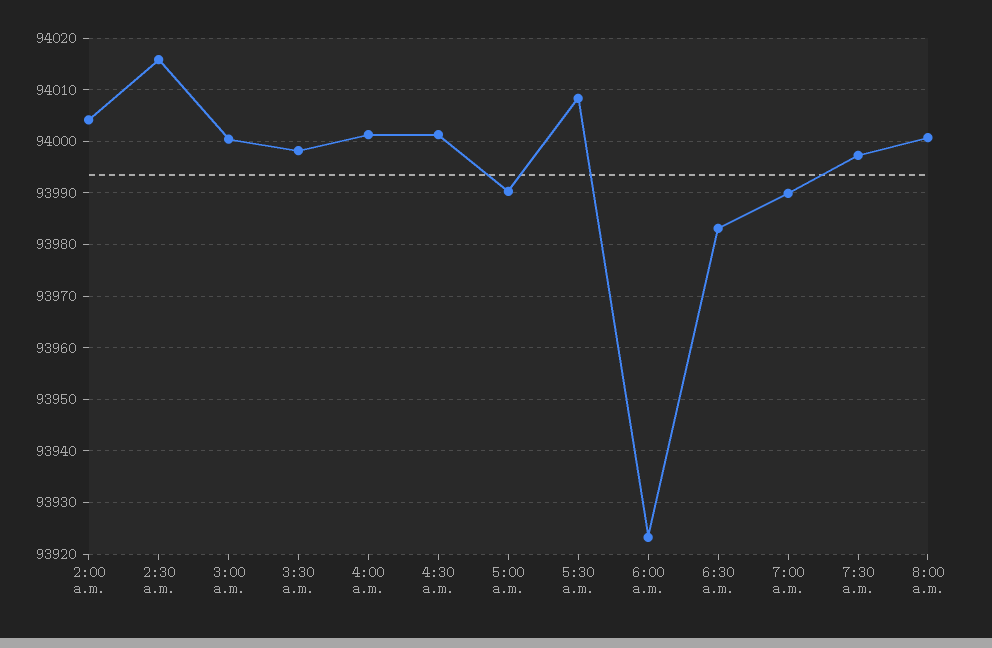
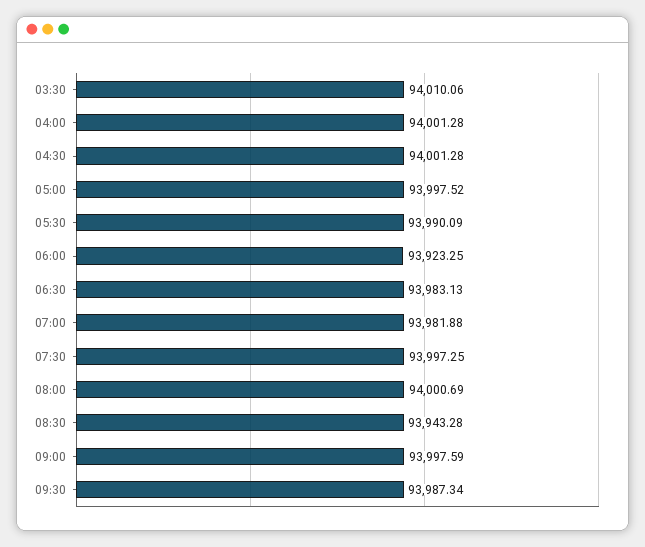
2:00 a.m.: 94004 -> none
2:30 a.m.: 94016 -> none
3:00 a.m.: 94000 -> none
3:30 a.m.: 93998 -> 94010.06
5:00 a.m.: 93990 -> 93997.52
5:30 a.m.: 94008 -> 93990.09
7:00 a.m.: 93990 -> 93981.88
08:30: none -> 93943.28
09:00: none -> 93997.59
09:30: none -> 93987.34

